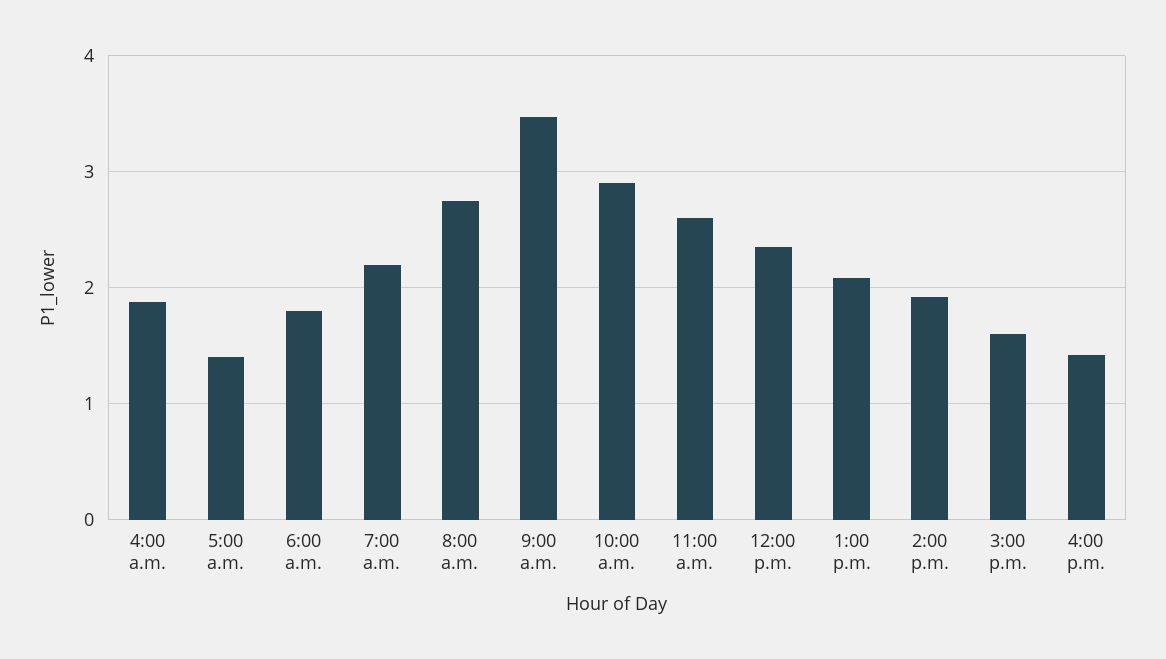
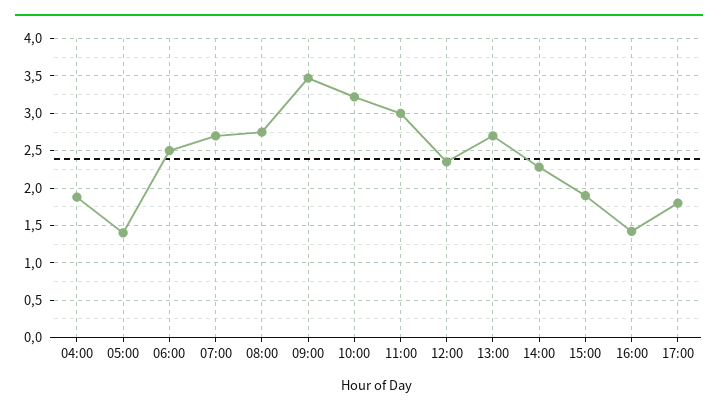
6:00 a.m.: 1.8 -> 2.5
7:00 a.m.: 2.2 -> 2.7
10:00 a.m.: 2.9 -> 3.2
11:00 a.m.: 2.6 -> 3
1:00 p.m.: 2.1 -> 2.7
2:00 p.m.: 1.9 -> 2.3
3:00 p.m.: 1.6 -> 1.9
17:00: none -> 1.8

